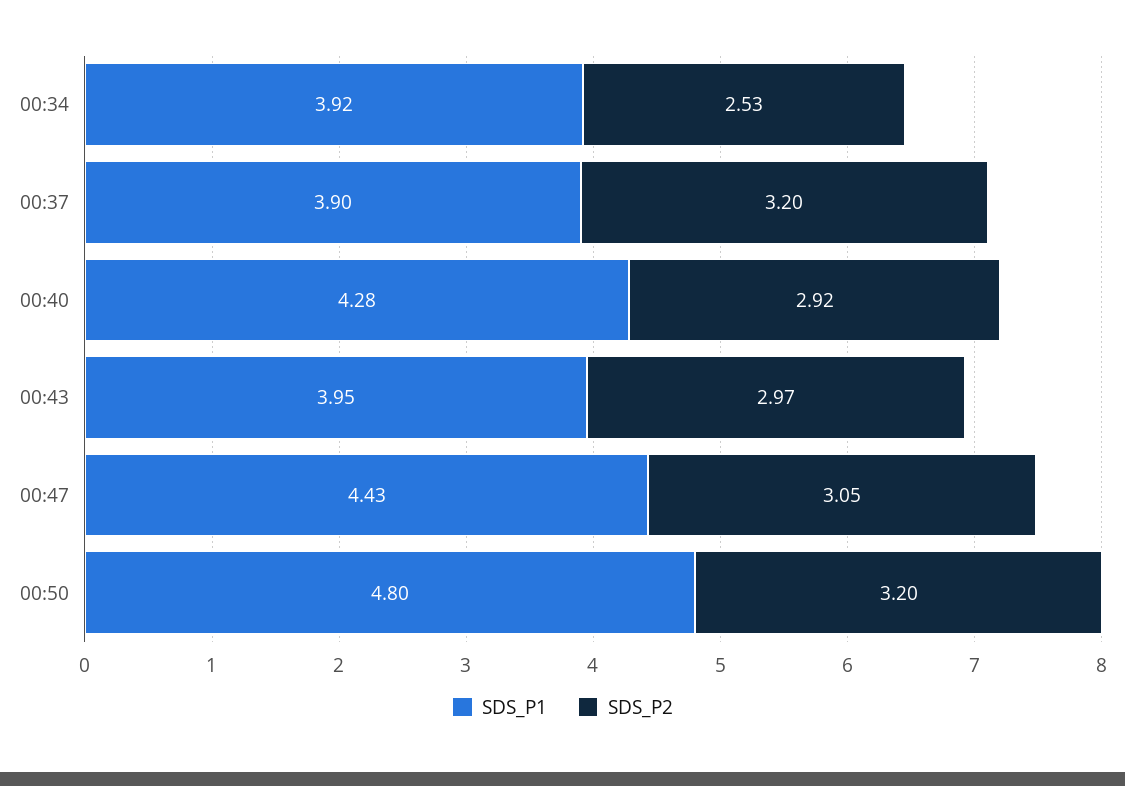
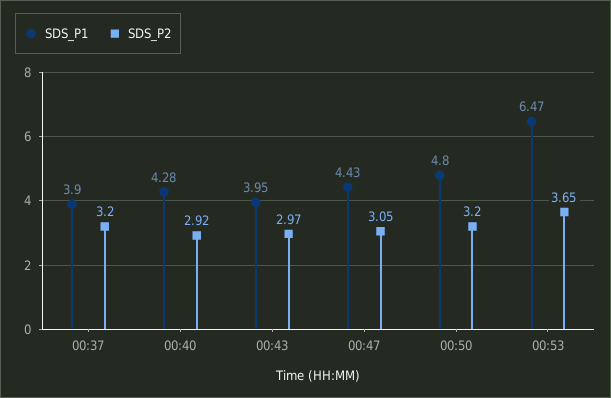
SDS_P1, 00:34: 3.92 -> none
SDS_P2, 00:34: 2.53 -> none
SDS_P1, 00:53: none -> 6.47
SDS_P2, 00:53: none -> 3.65

